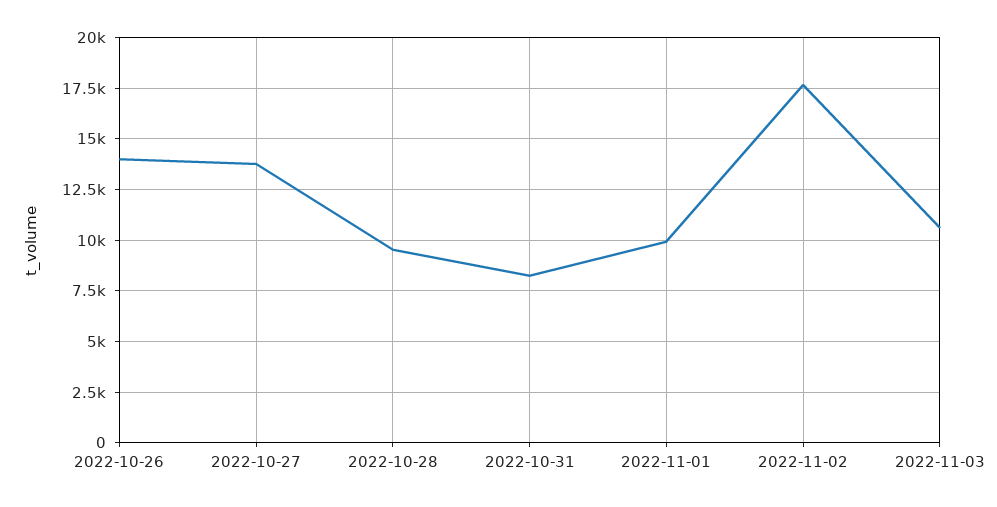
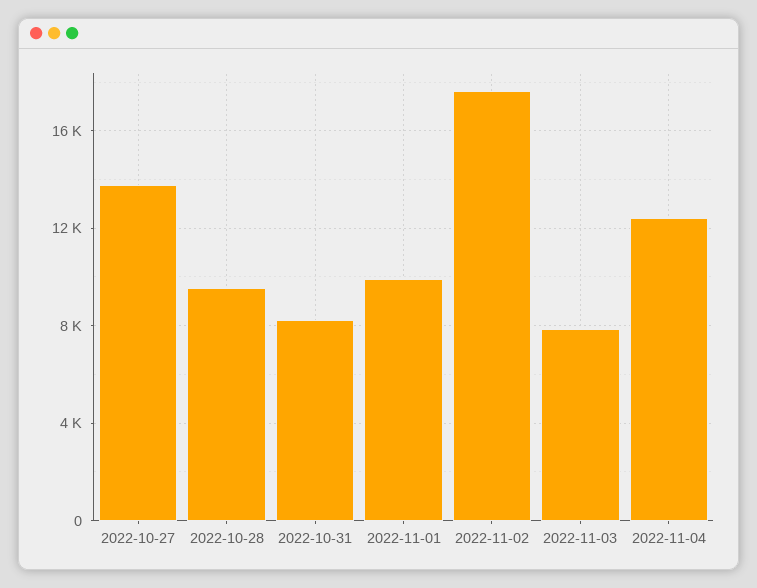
2022-10-26: 14000 -> none
2022-11-03: 10500 -> 8000
2022-11-04: none -> 12500

